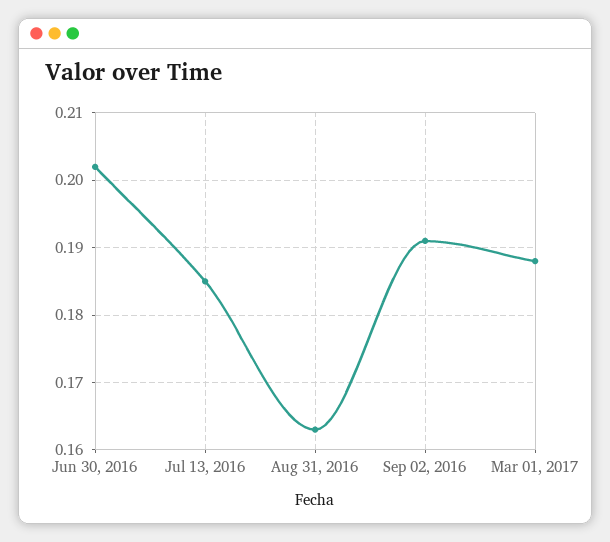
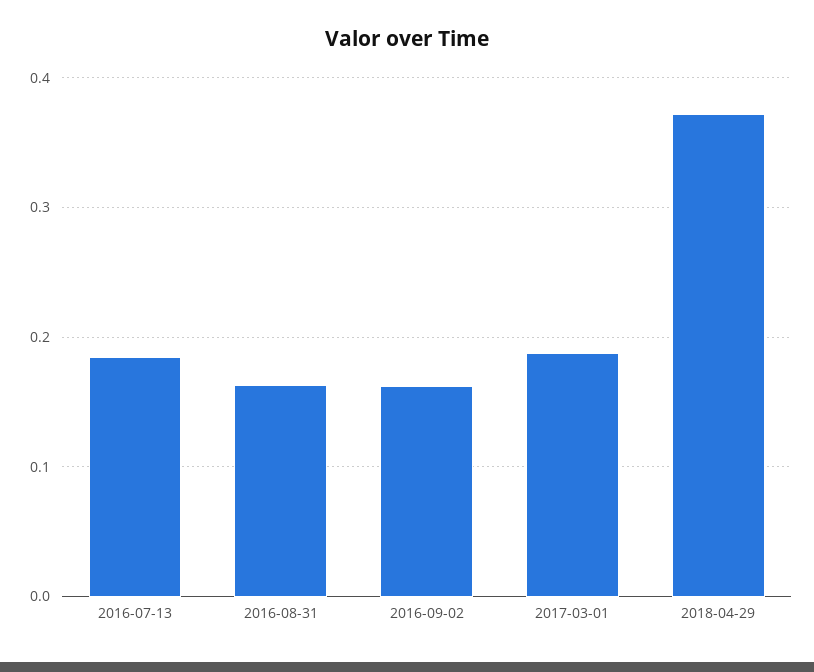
Jun 30, 2016: 0.202 -> none
Sep 02, 2016: 0.191 -> 0.16
2018-04-29: none -> 0.37

